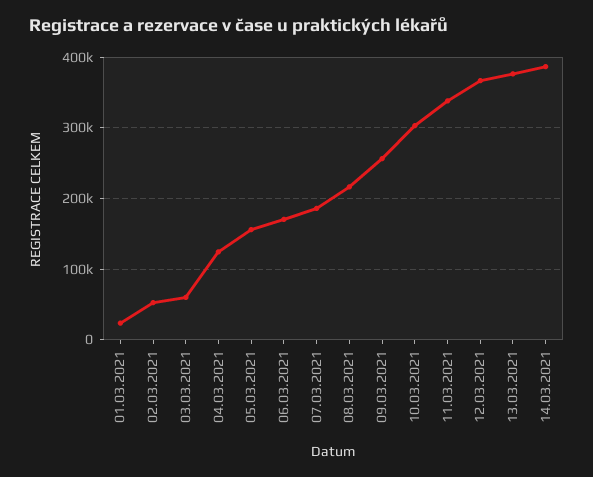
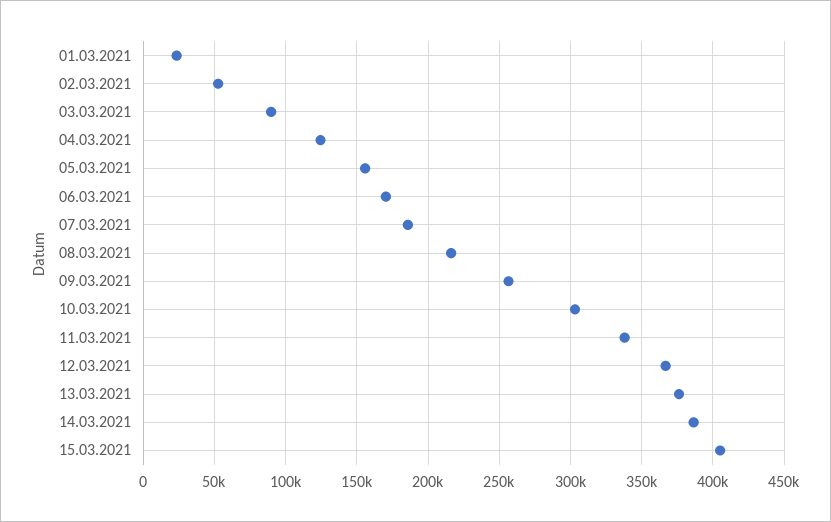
03.03.2021: 60000 -> 90000
15.03.2021: none -> 405000

